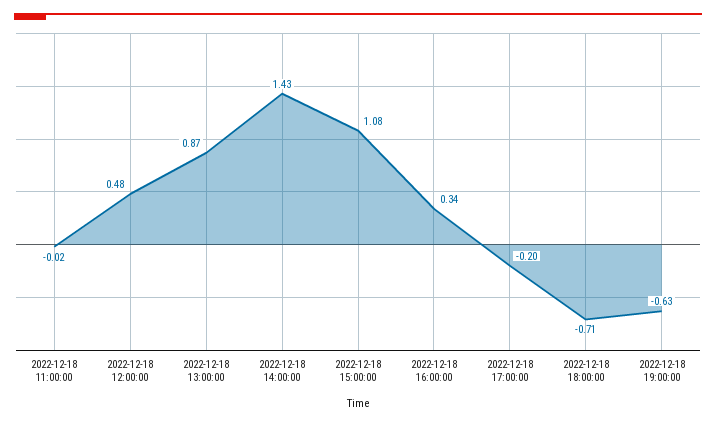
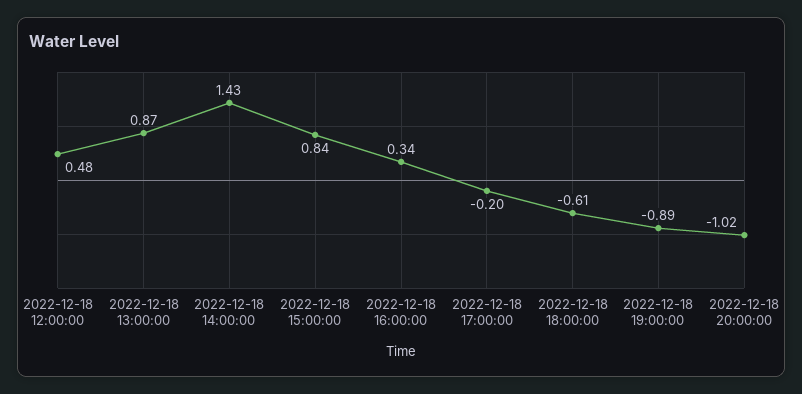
2022-12-18 11:00:00: -0.02 -> none
2022-12-18 15:00:00: 1.08 -> 0.84
2022-12-18 18:00:00: -0.71 -> -0.61
2022-12-18 19:00:00: -0.63 -> -0.89
2022-12-18 20:00:00: none -> -1.02

